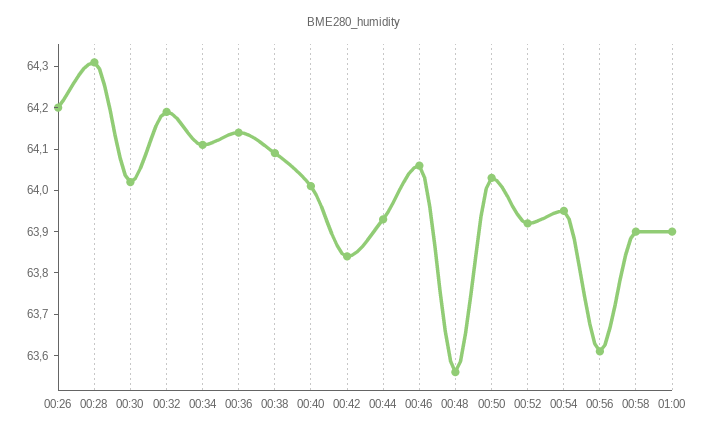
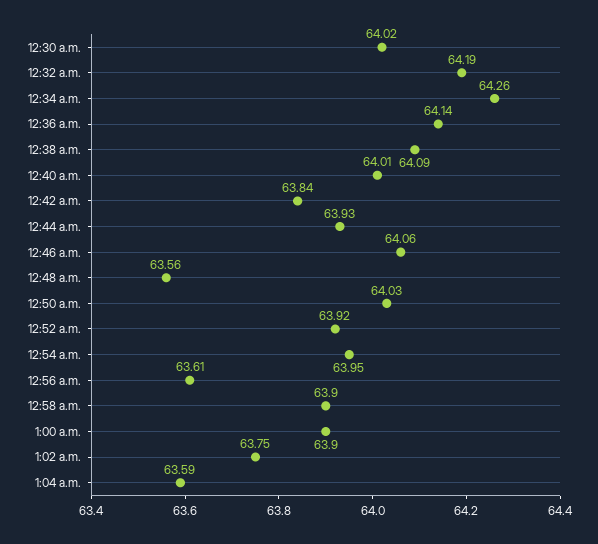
00:26: 64.2 -> none
00:28: 64.3 -> none
00:34: 64.1 -> 64.26
1:02 a.m.: none -> 63.75
1:04 a.m.: none -> 63.59

